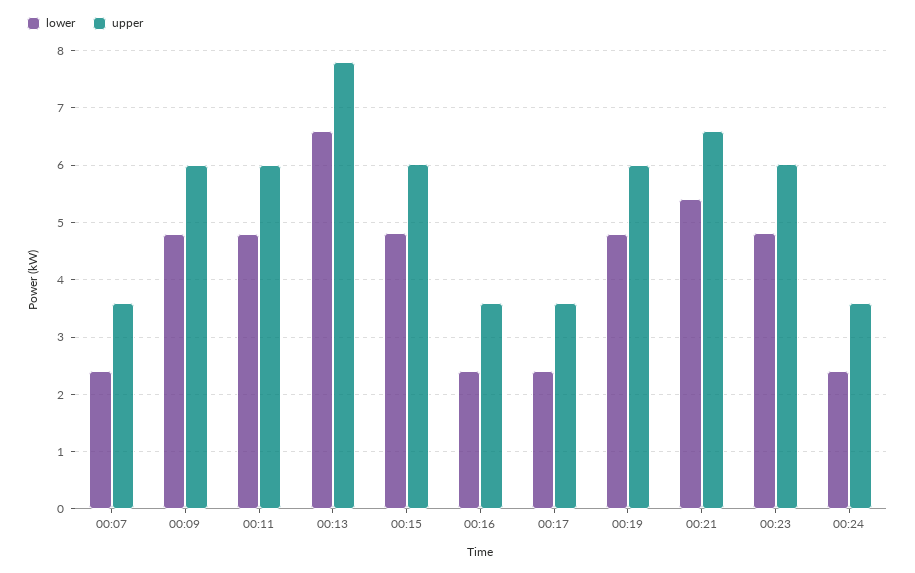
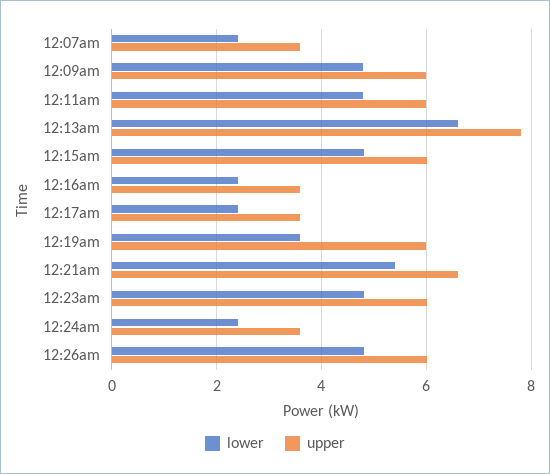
lower, 00:19: 4.8 -> 3.6
lower, 12:26am: none -> 4.8
upper, 12:26am: none -> 6

